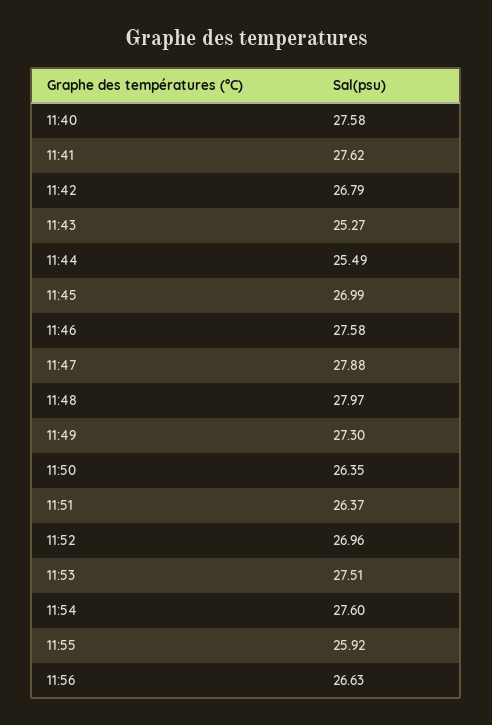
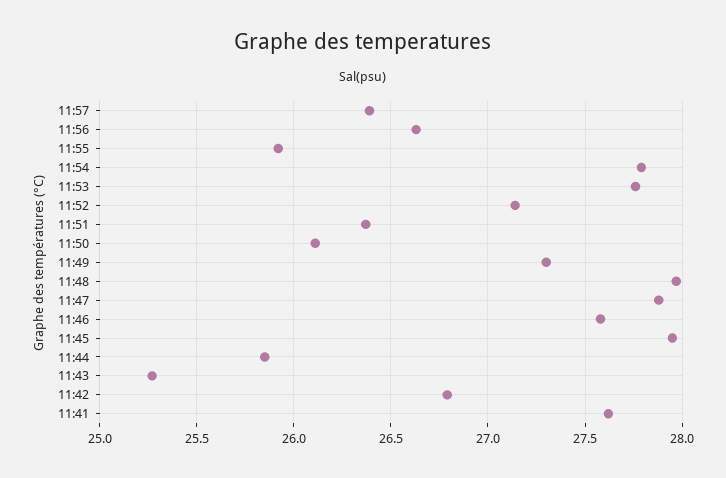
11:40: 27.58 -> none
11:44: 25.49 -> 25.85
11:45: 26.99 -> 27.95
11:50: 26.35 -> 26.1
11:52: 26.96 -> 27.15
11:53: 27.51 -> 27.75
11:54: 27.6 -> 27.8
11:57: none -> 26.4

